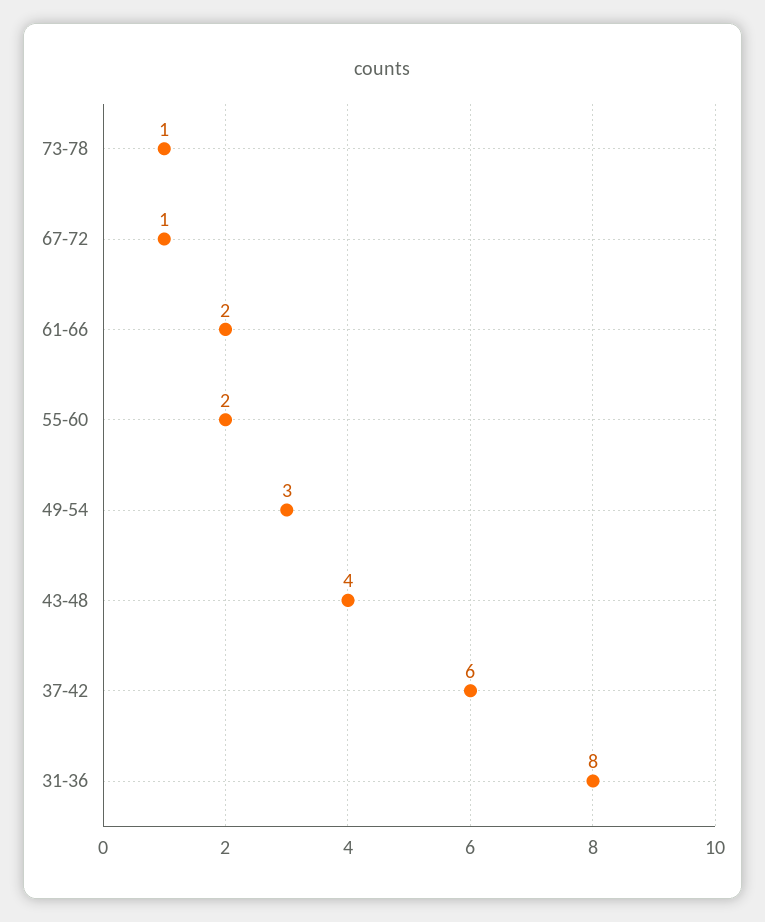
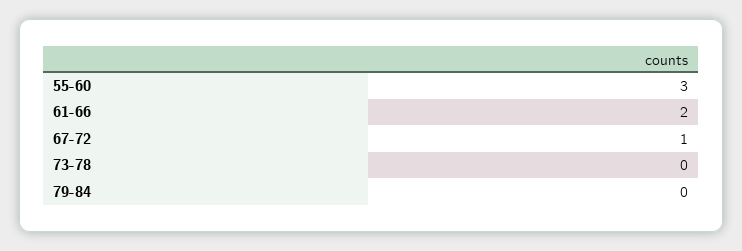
73-78: 1 -> 0
55-60: 2 -> 3
49-54: 3 -> none
43-48: 4 -> none
37-42: 6 -> none
31-36: 8 -> none
79-84: none -> 0

